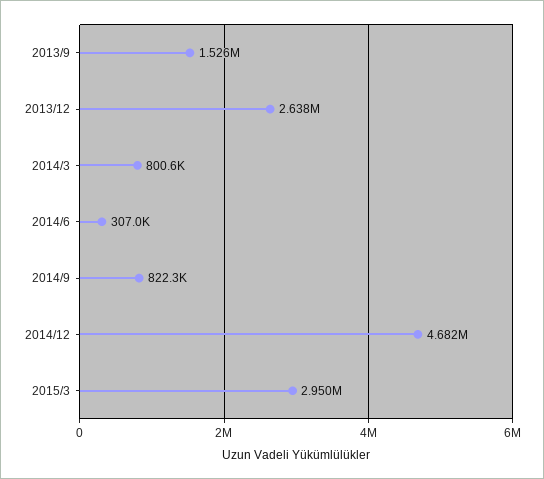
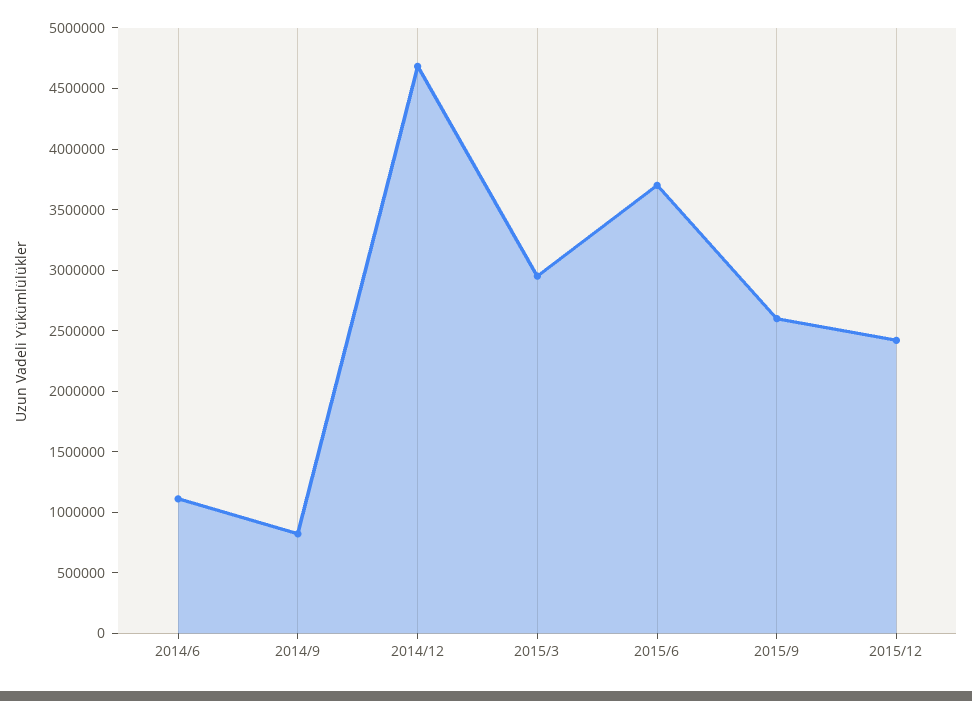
2013/9: 1526000 -> none
2013/12: 2638000 -> none
2014/3: 800600 -> none
2014/6: 307000 -> 1100000
2015/6: none -> 3700000
2015/9: none -> 2600000
2015/12: none -> 2400000

